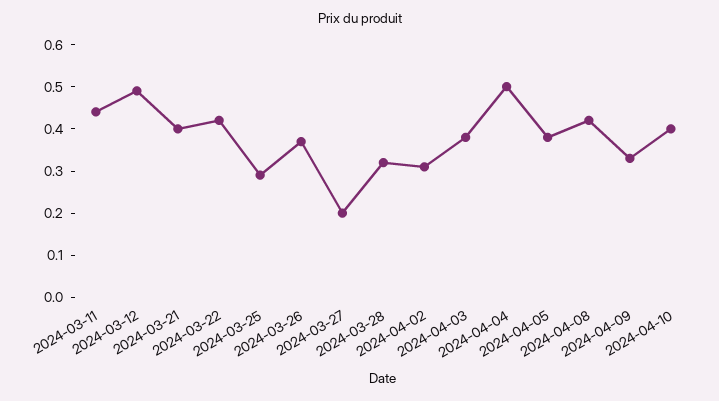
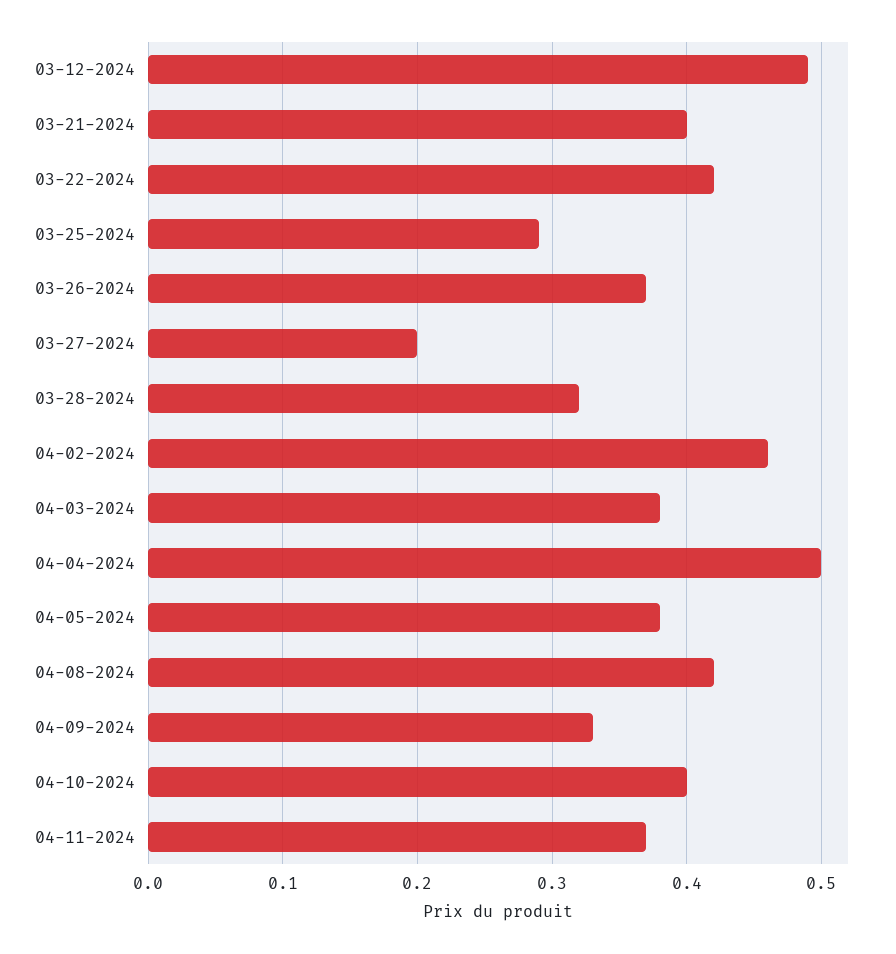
2024-03-11: 0.45 -> none
2024-04-02: 0.3 -> 0.46
04-11-2024: none -> 0.37

